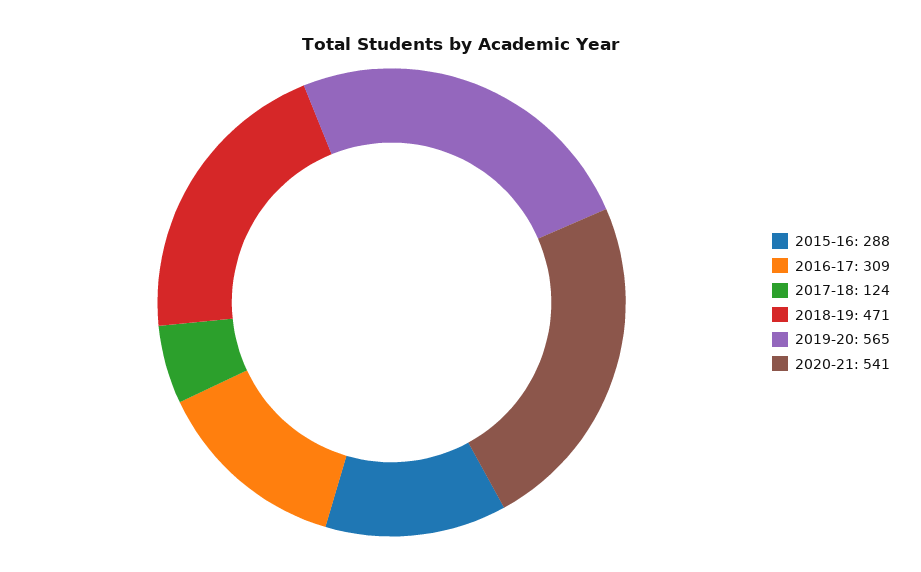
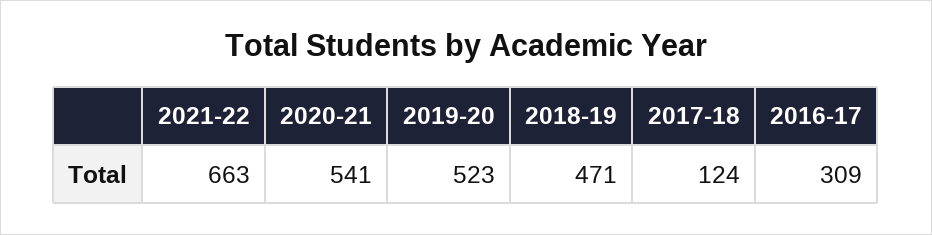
2015-16: 288 -> none
2019-20: 565 -> 523
2021-22: none -> 663

